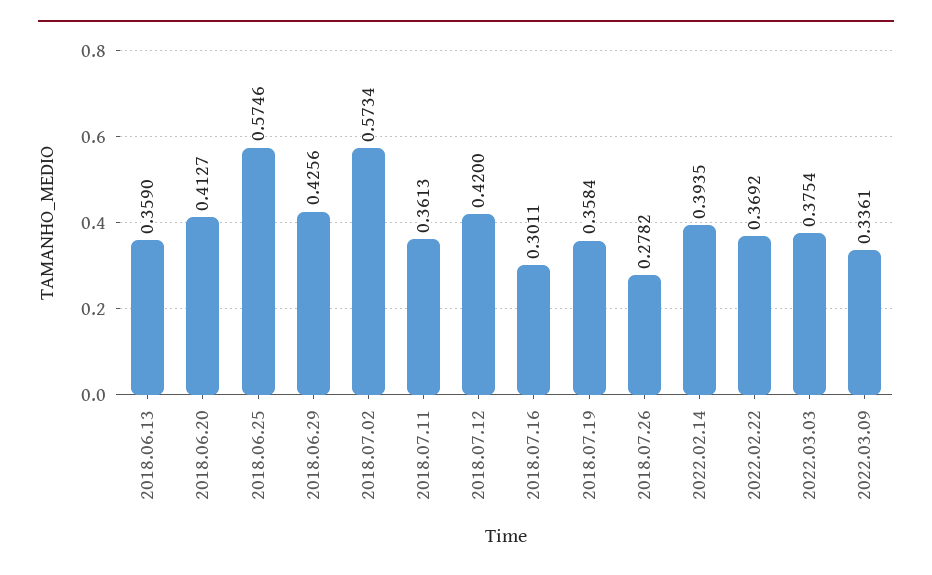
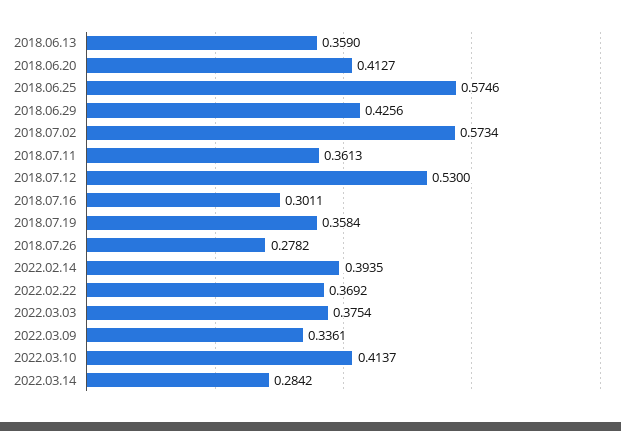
2018.07.12: 0.42 -> 0.53
2022.03.10: none -> 0.4137
2022.03.14: none -> 0.2842

